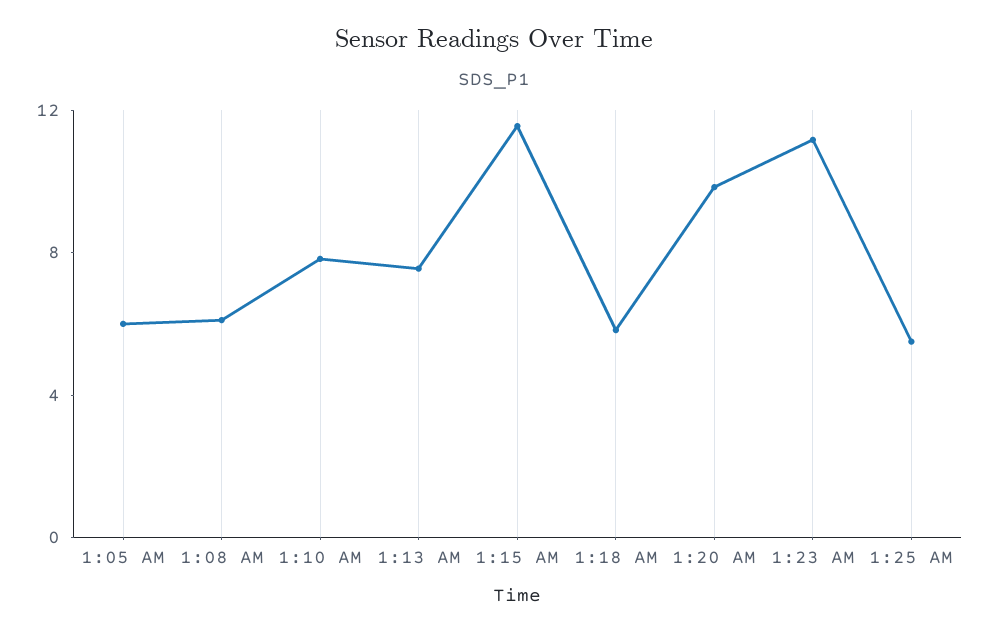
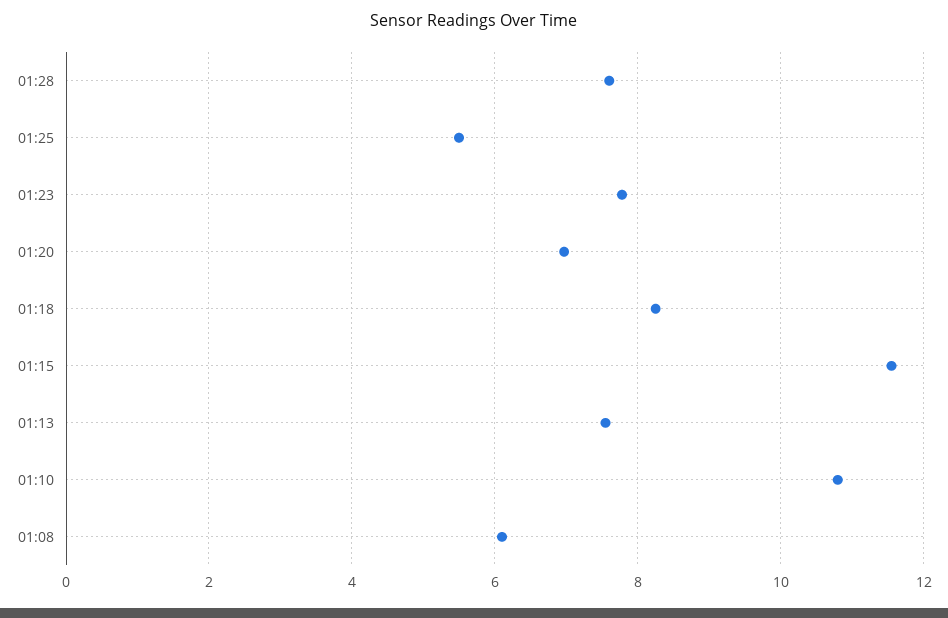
1:05 AM: 6 -> none
1:10 AM: 8 -> 10.8
1:18 AM: 6 -> 8.2
1:20 AM: 10 -> 7
1:23 AM: 11 -> 7.8
01:28: none -> 7.6

